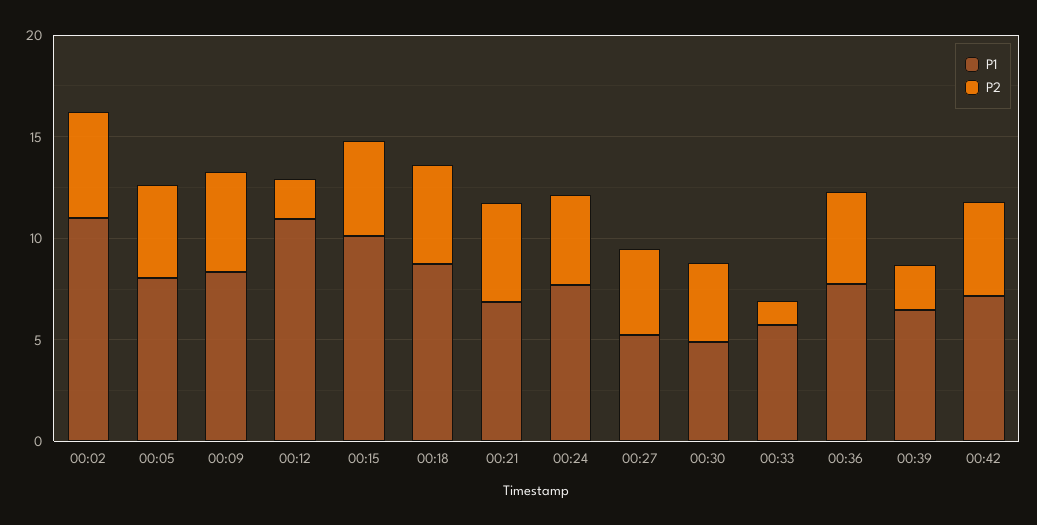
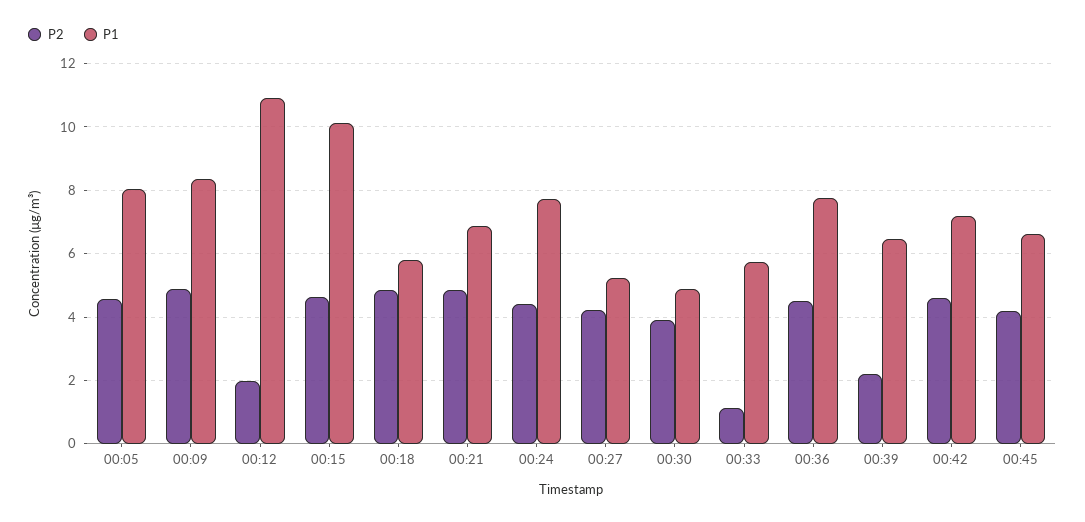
P1, 00:02: 11 -> none
P2, 00:02: 5 -> none
P1, 00:18: 9 -> 5.8
P2, 00:45: none -> 4.2
P1, 00:45: none -> 6.6

